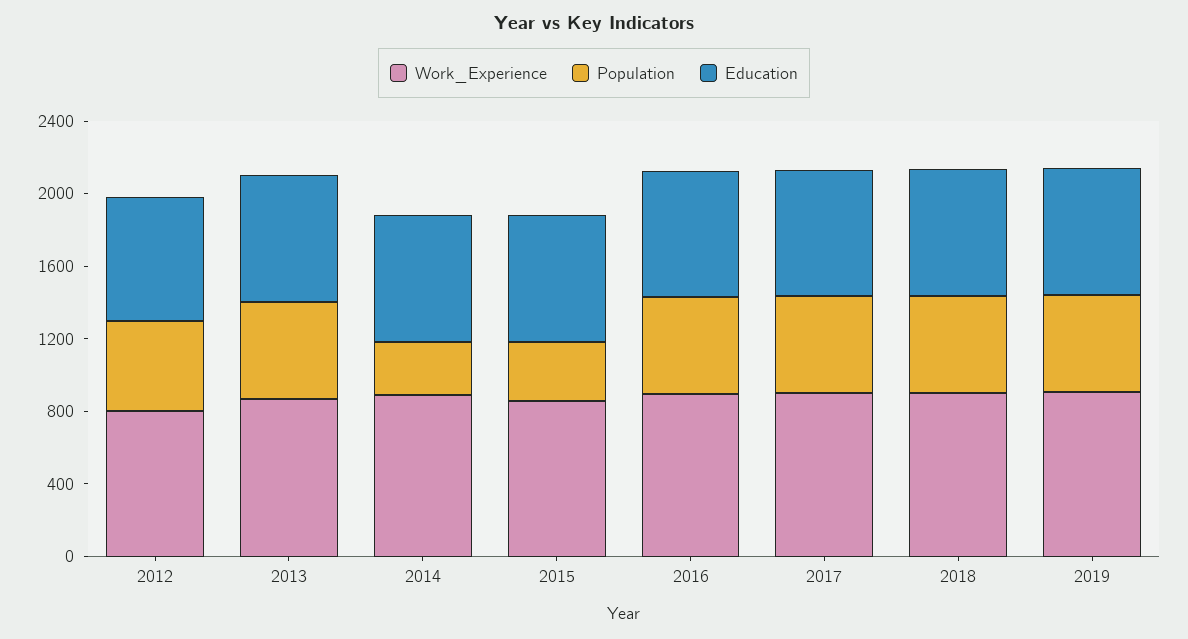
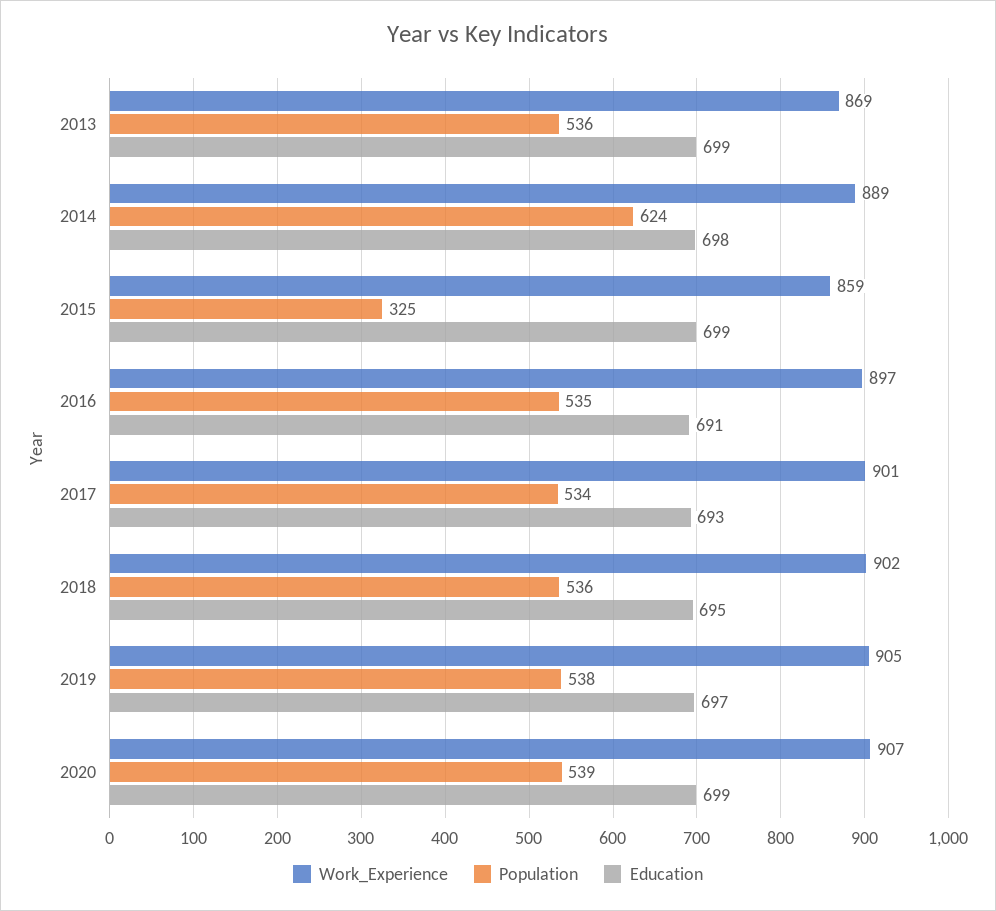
Work_Experience, 2012: 800 -> none
Population, 2012: 500 -> none
Education, 2012: 700 -> none
Population, 2014: 300 -> 624
Work_Experience, 2020: none -> 907
Population, 2020: none -> 539
Education, 2020: none -> 699

